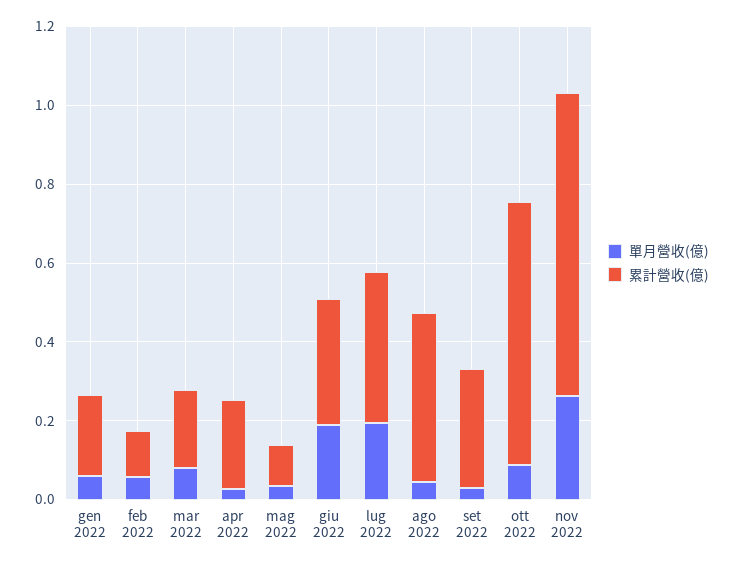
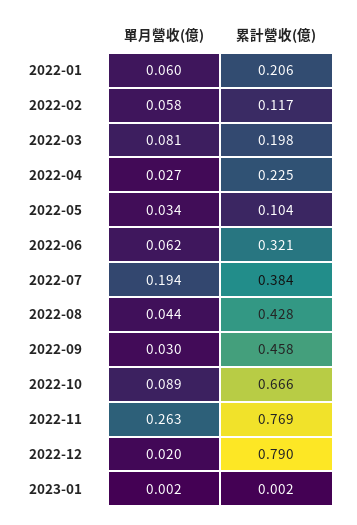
單月營收(億), giu 2022: 0.2 -> 0.062
累計營收(億), set 2022: 0.3 -> 0.458
單月營收(億), 2022-12: none -> 0.02
累計營收(億), 2022-12: none -> 0.79
單月營收(億), 2023-01: none -> 0.002
累計營收(億), 2023-01: none -> 0.002

